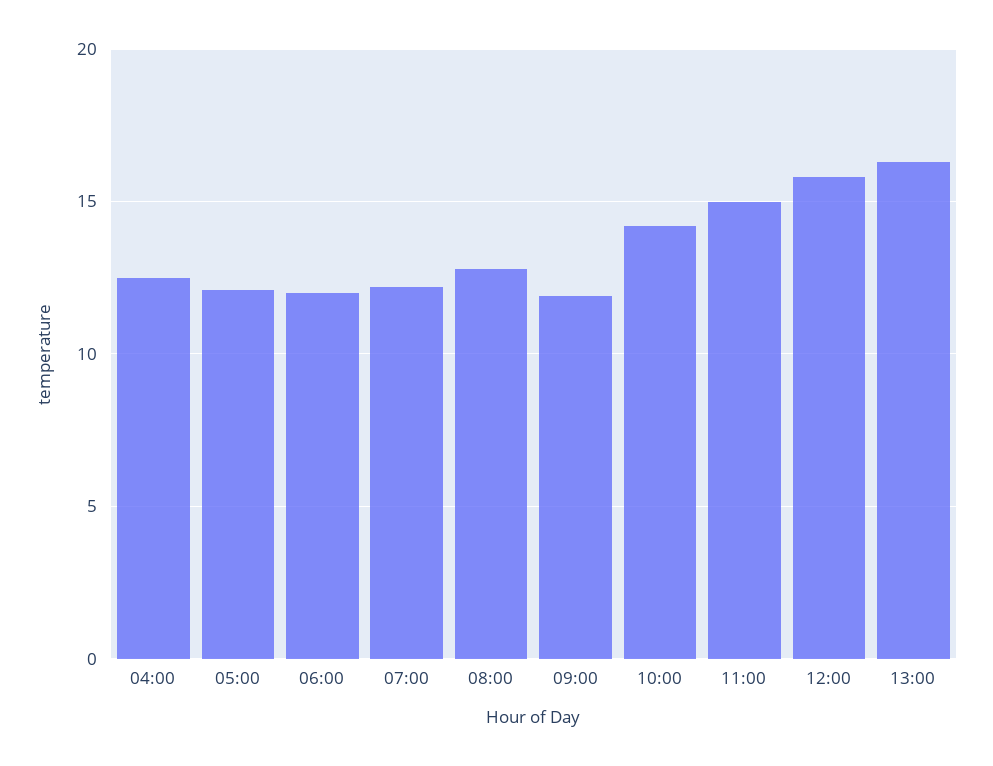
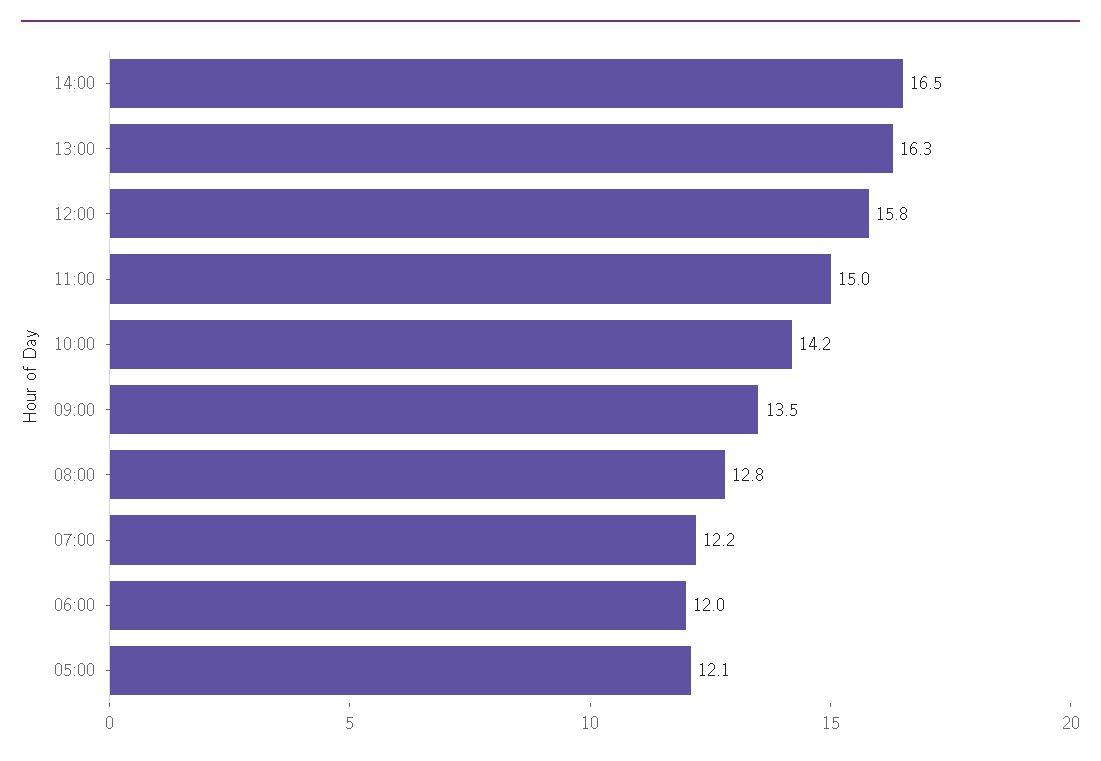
04:00: 12.5 -> none
09:00: 12 -> 13.5
14:00: none -> 16.5

